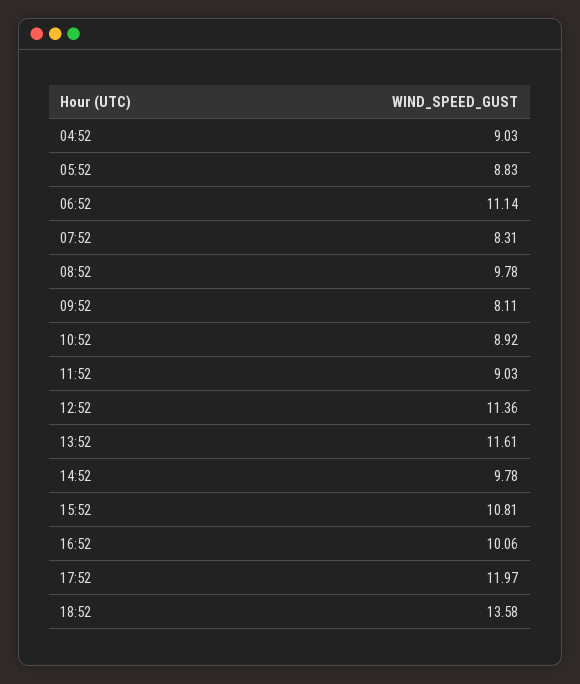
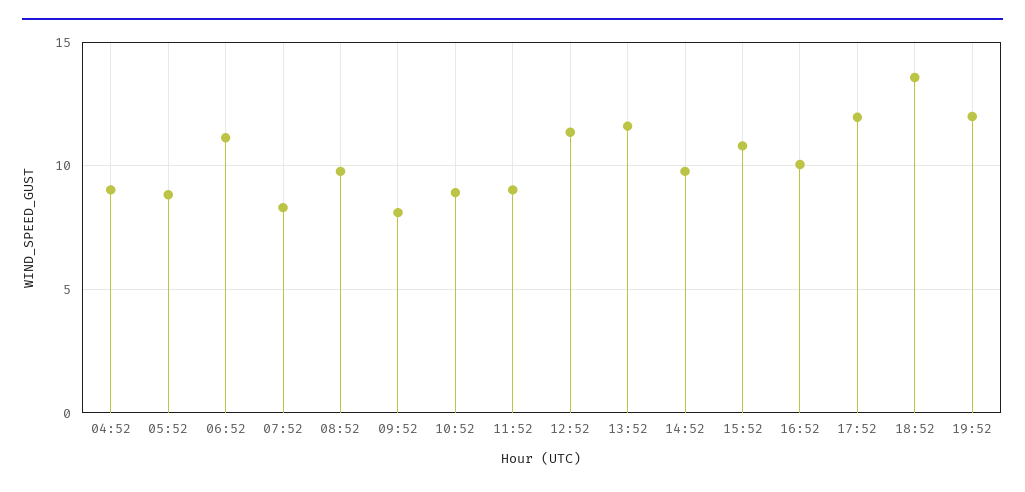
19:52: none -> 12

